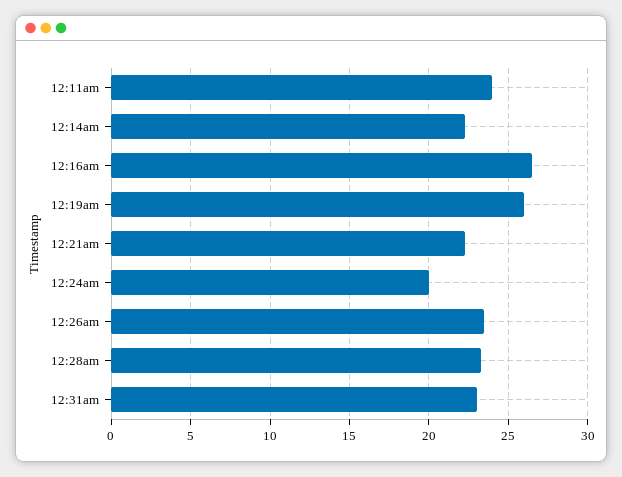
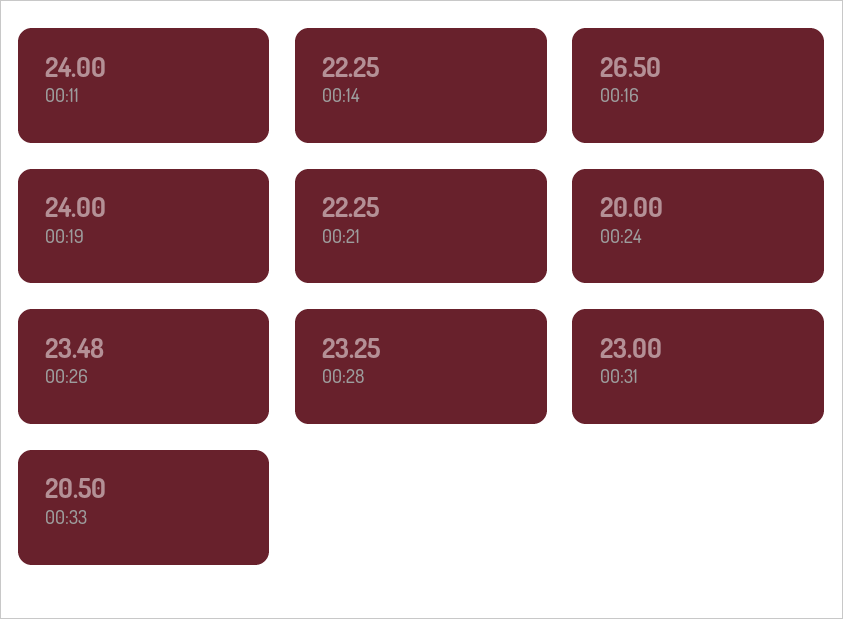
12:19am: 26 -> 24
00:33: none -> 20.5

